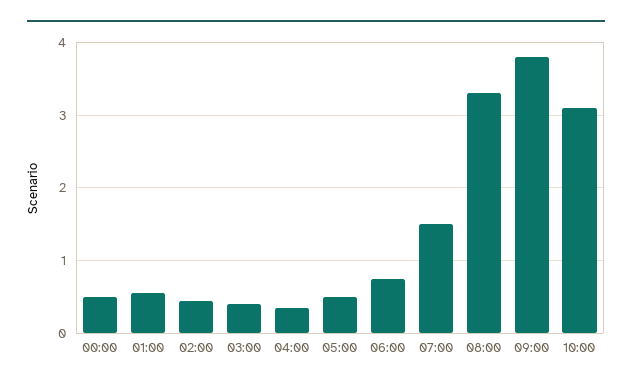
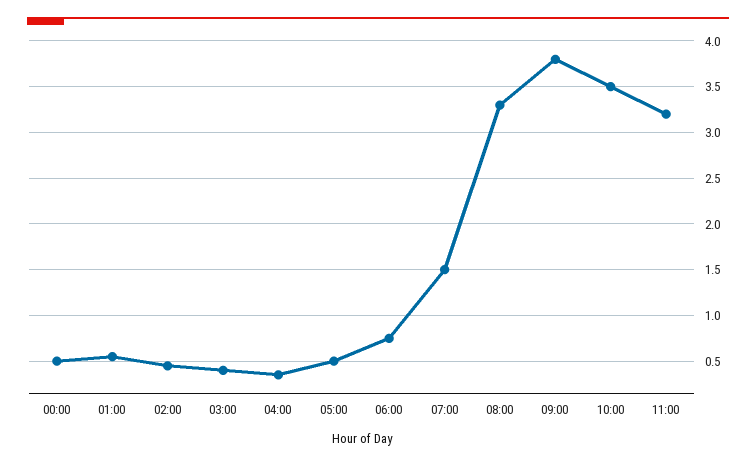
10:00: 3.1 -> 3.5
11:00: none -> 3.2

